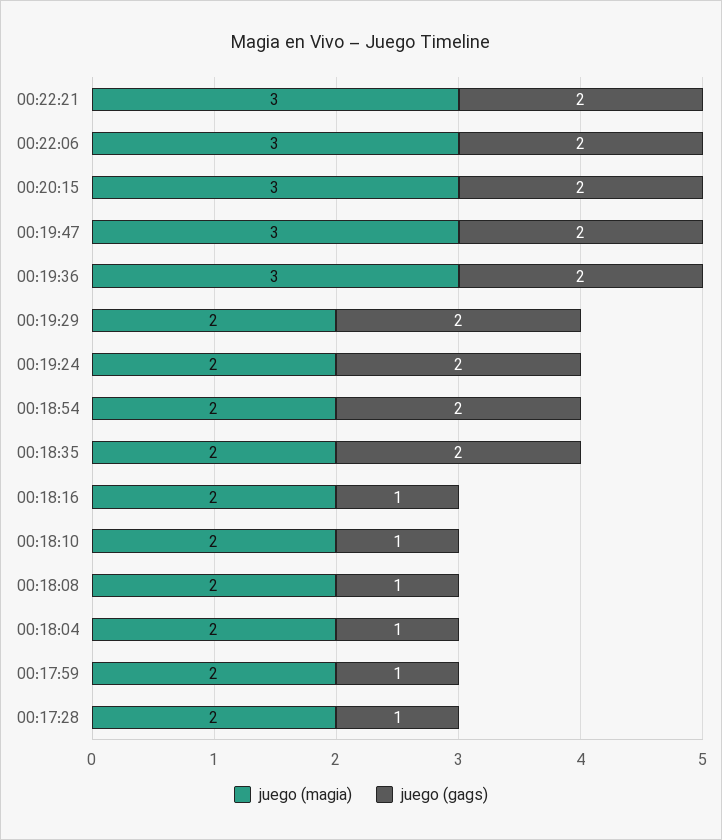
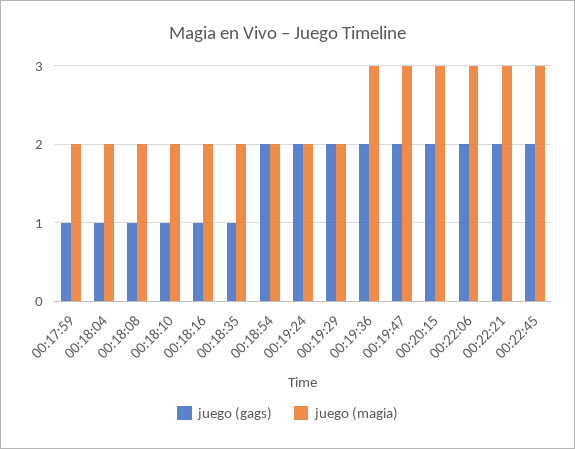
juego (gags), 00:18:35: 2 -> 1
juego (magia), 00:17:28: 2 -> none
juego (gags), 00:17:28: 1 -> none
juego (gags), 00:22:45: none -> 2
juego (magia), 00:22:45: none -> 3

